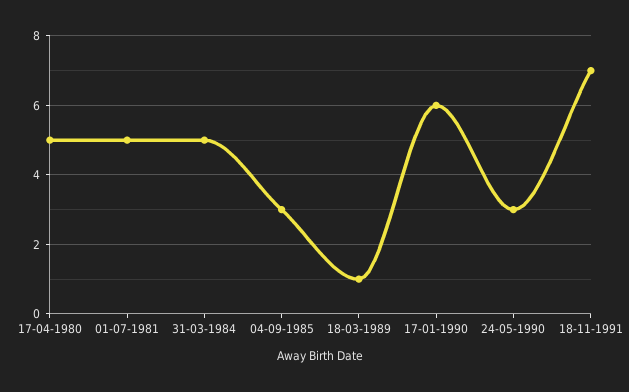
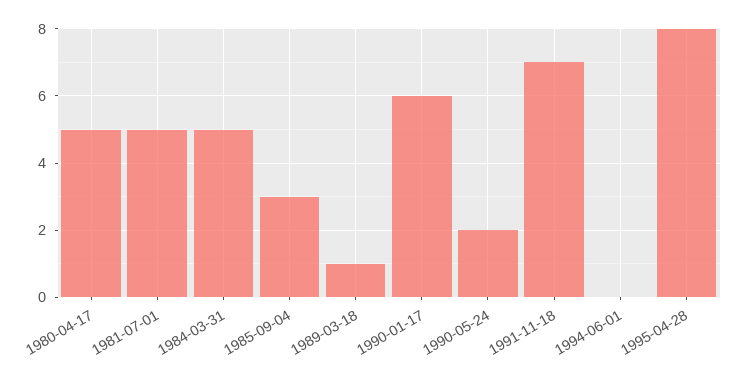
24-05-1990: 3 -> 2
1994-06-01: none -> 0
1995-04-28: none -> 8

